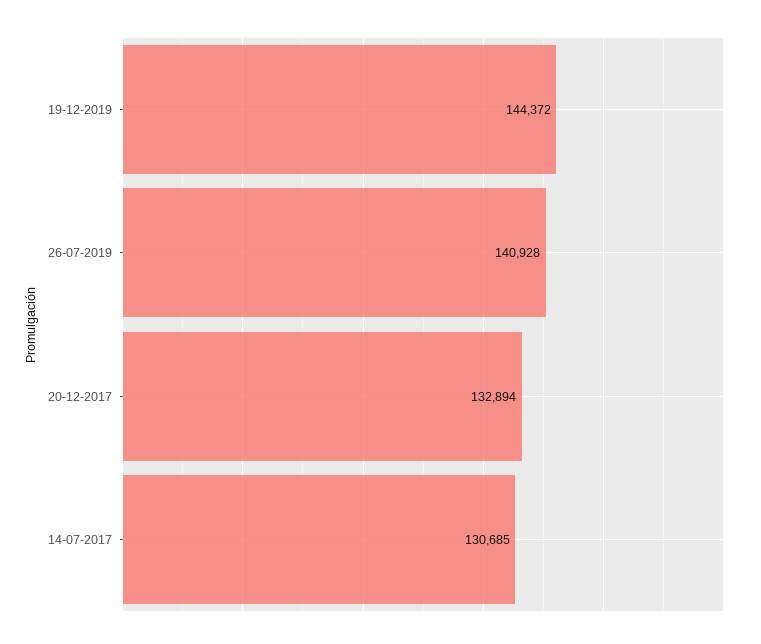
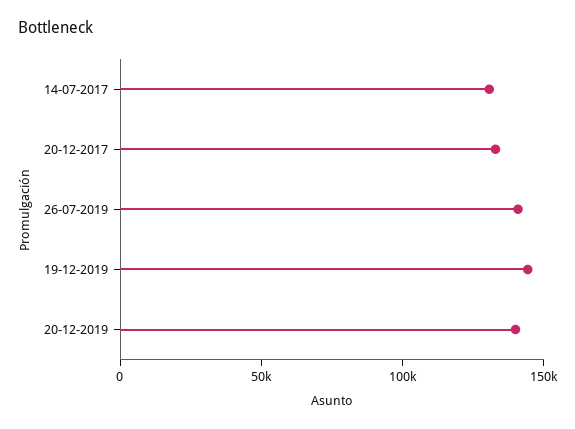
20-12-2019: none -> 140000

